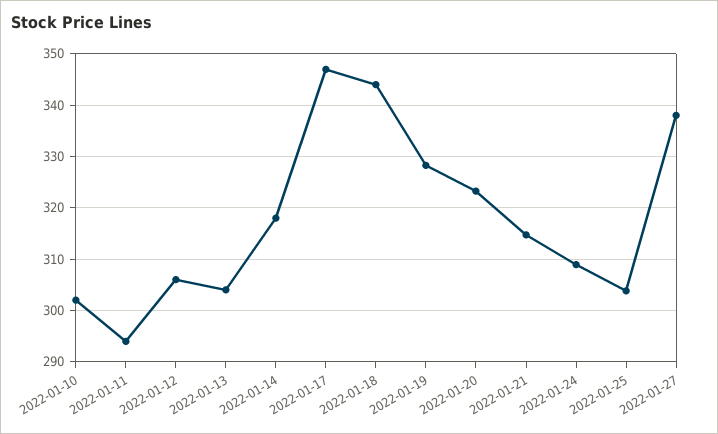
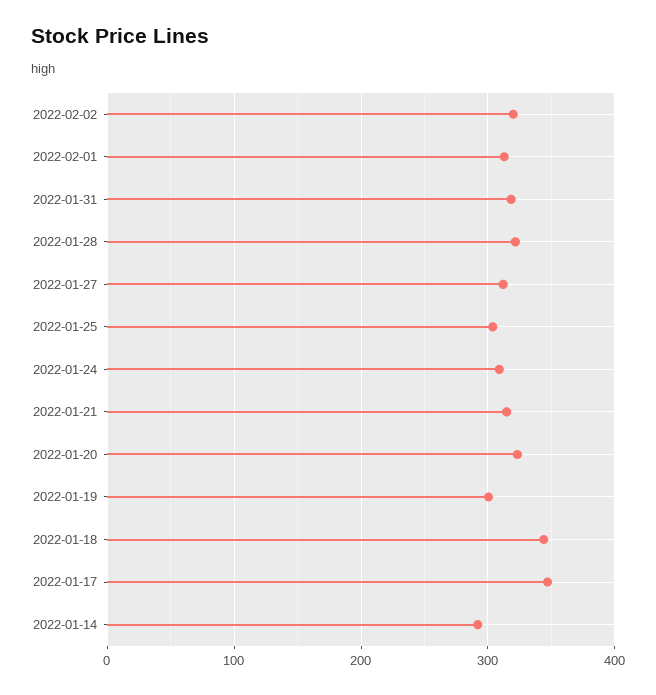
2022-01-10: 302 -> none
2022-01-11: 294 -> none
2022-01-12: 306 -> none
2022-01-13: 304 -> none
2022-01-14: 318 -> 290
2022-01-19: 328 -> 300
2022-01-27: 338 -> 310
2022-02-02: none -> 320
2022-02-01: none -> 310
2022-01-31: none -> 320
2022-01-28: none -> 320

